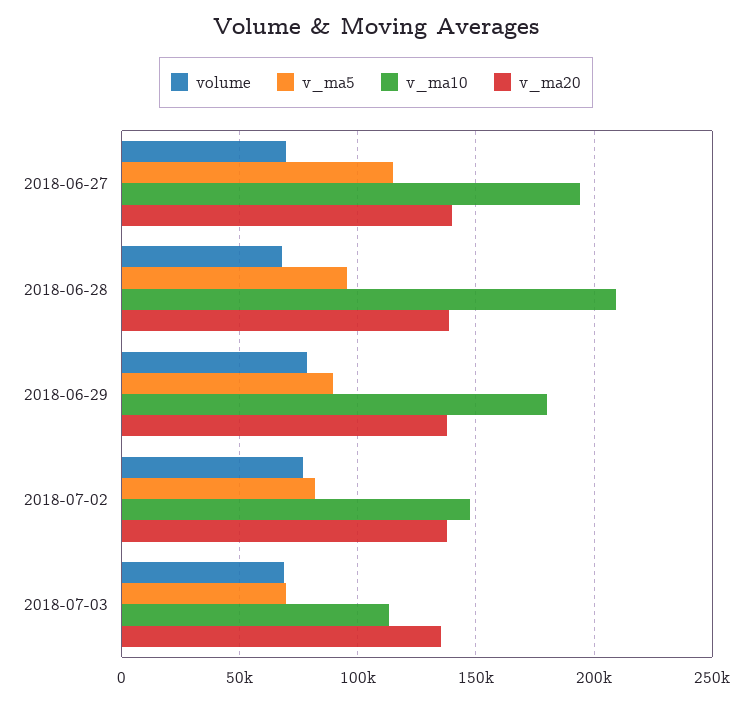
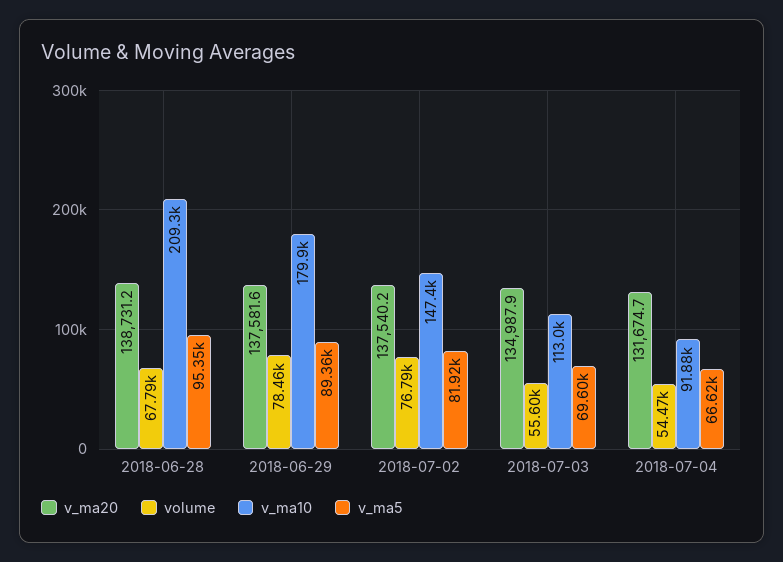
volume, 2018-06-27: 70000 -> none
v_ma5, 2018-06-27: 115000 -> none
v_ma10, 2018-06-27: 195000 -> none
v_ma20, 2018-06-27: 140000 -> none
volume, 2018-07-03: 70000 -> 55600
v_ma20, 2018-07-04: none -> 131674.7
volume, 2018-07-04: none -> 54470
v_ma10, 2018-07-04: none -> 91880
v_ma5, 2018-07-04: none -> 66620

